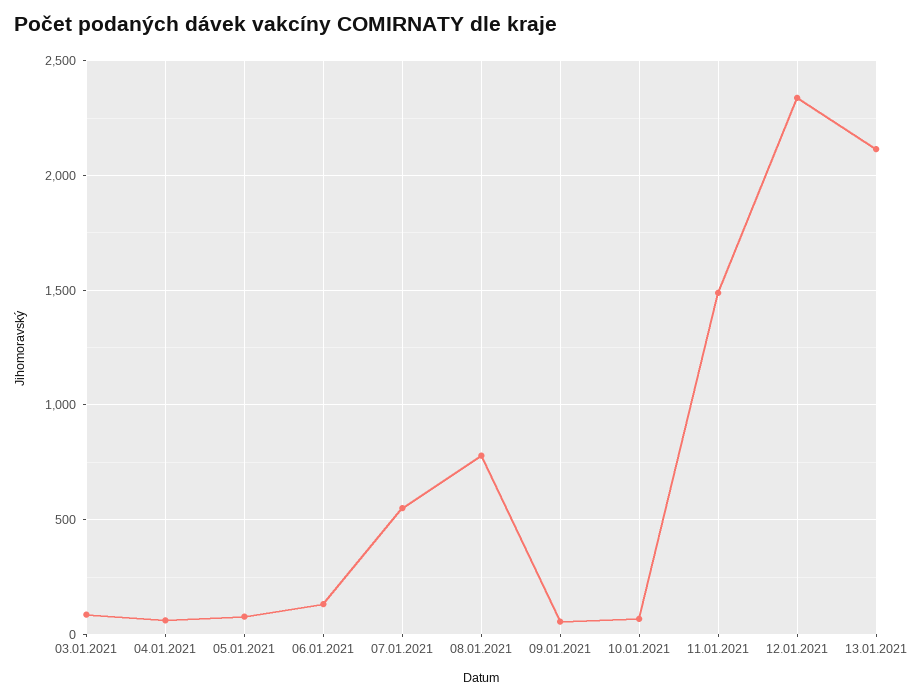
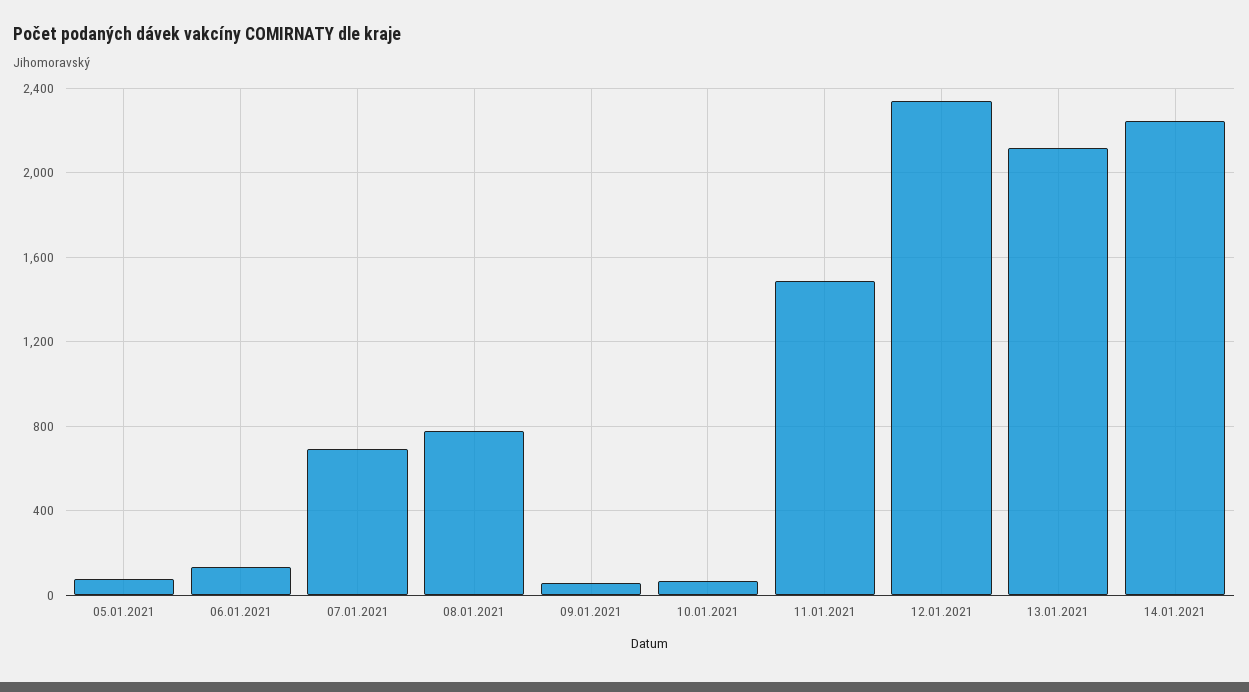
03.01.2021: 100 -> none
04.01.2021: 50 -> none
07.01.2021: 550 -> 700
14.01.2021: none -> 2250

